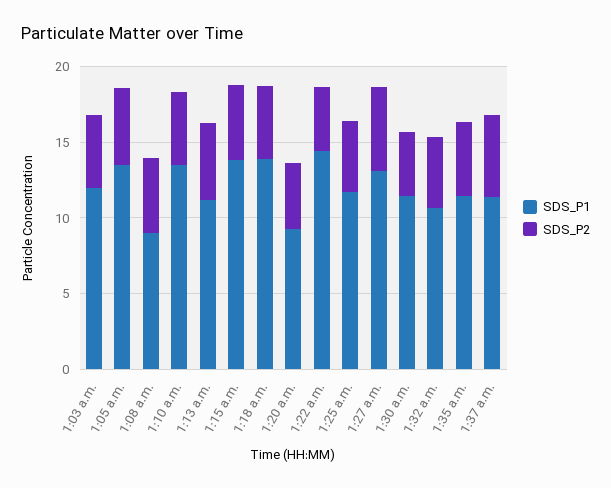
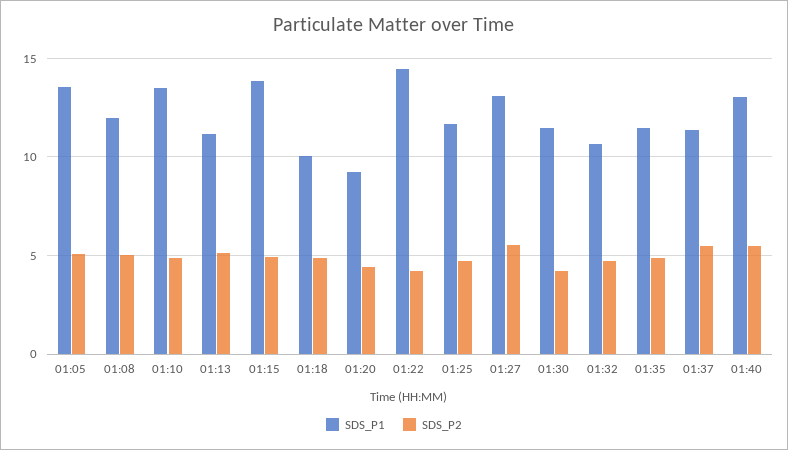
SDS_P1, 1:03 a.m.: 12 -> none
SDS_P2, 1:03 a.m.: 5 -> none
SDS_P1, 1:08 a.m.: 9 -> 12
SDS_P1, 1:18 a.m.: 14 -> 10
SDS_P1, 01:40: none -> 13
SDS_P2, 01:40: none -> 5.5

